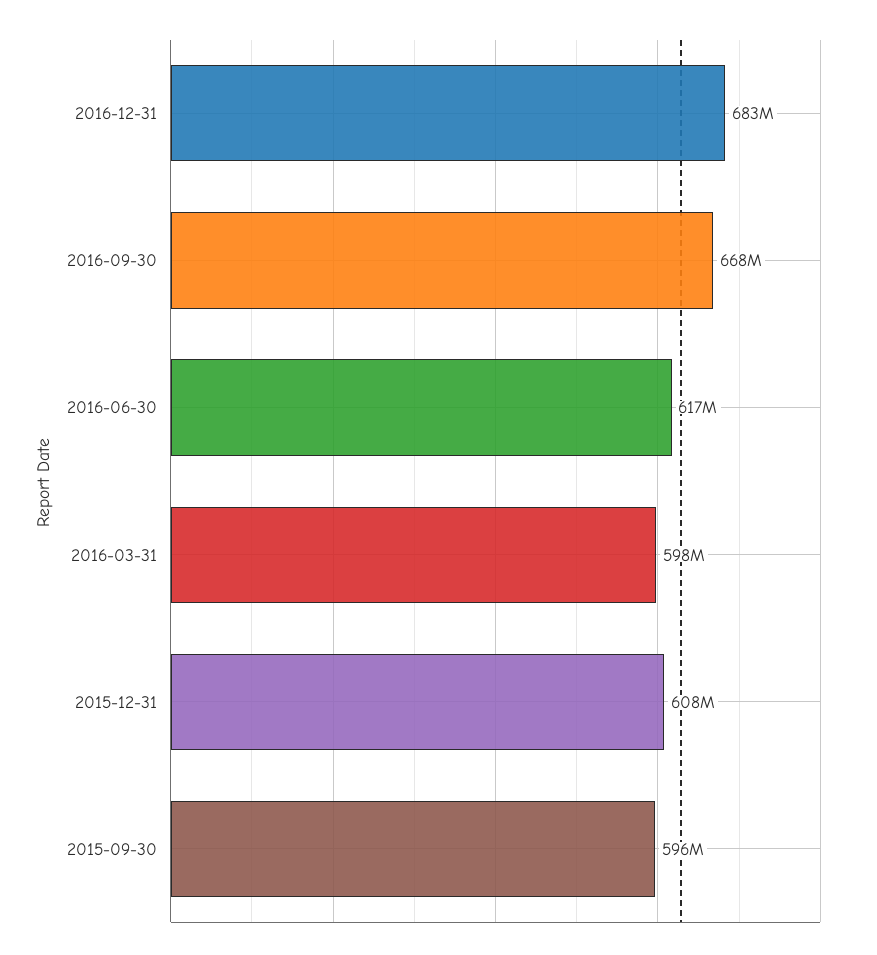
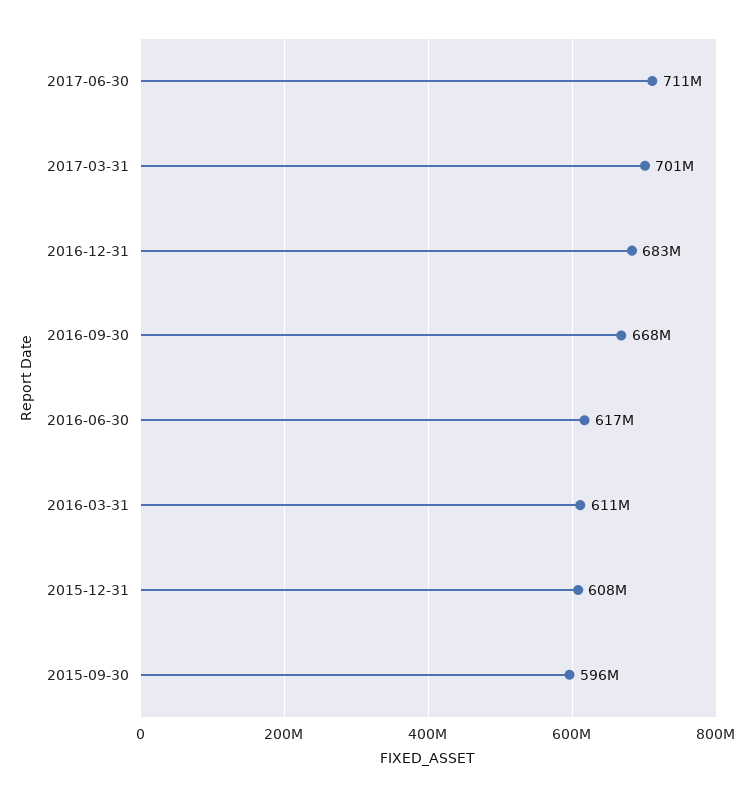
2016-03-31: 598000000 -> 611000000
2017-06-30: none -> 711000000
2017-03-31: none -> 701000000

